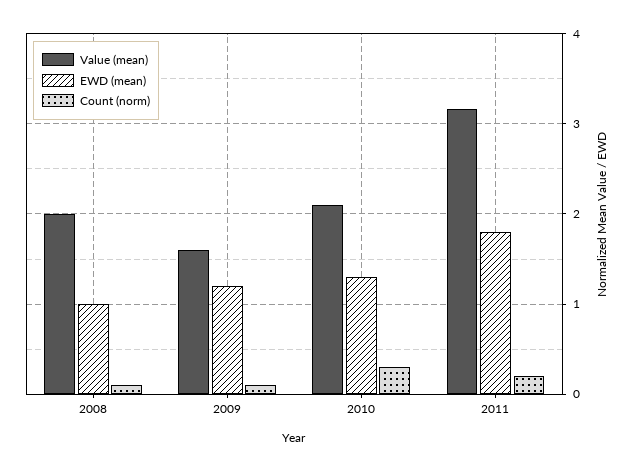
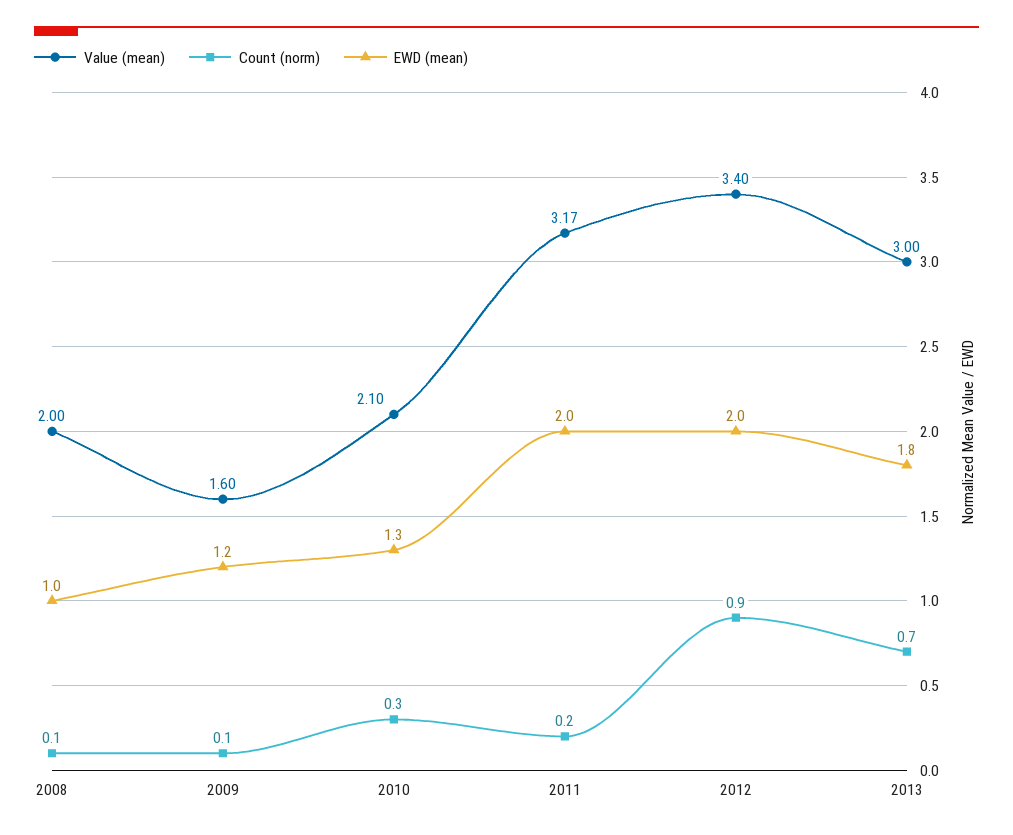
EWD (mean), 2011: 1.8 -> 2
Value (mean), 2012: none -> 3.4
Count (norm), 2012: none -> 0.9
EWD (mean), 2012: none -> 2
Value (mean), 2013: none -> 3
Count (norm), 2013: none -> 0.7
EWD (mean), 2013: none -> 1.8

